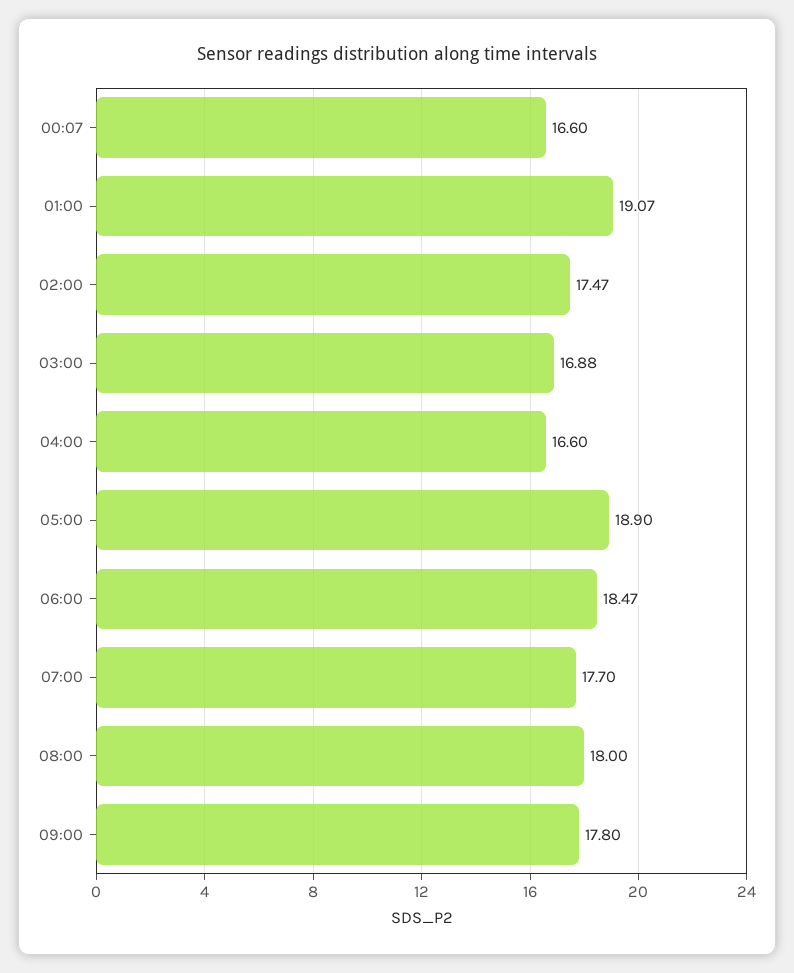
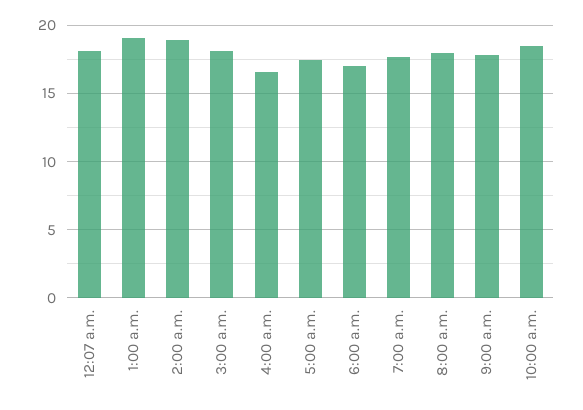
00:07: 16.6 -> 18
02:00: 17.47 -> 19
03:00: 16.88 -> 18
05:00: 18.9 -> 17.5
06:00: 18.47 -> 17
10:00 a.m.: none -> 18.5

